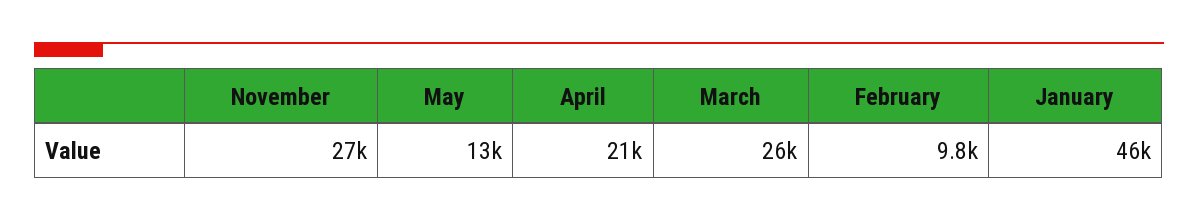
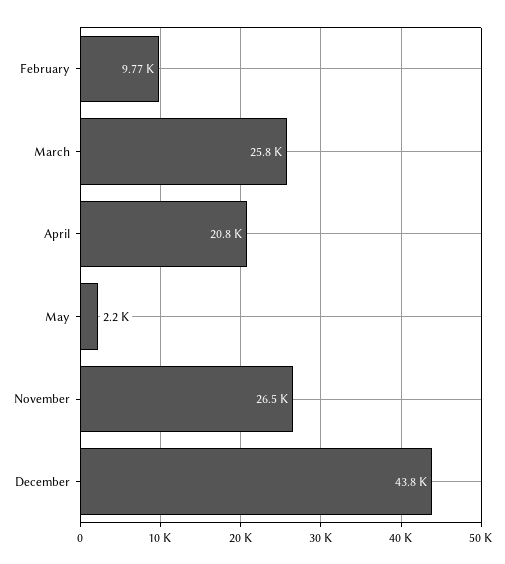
May: 13000 -> 2200
January: 46000 -> none
December: none -> 43800

